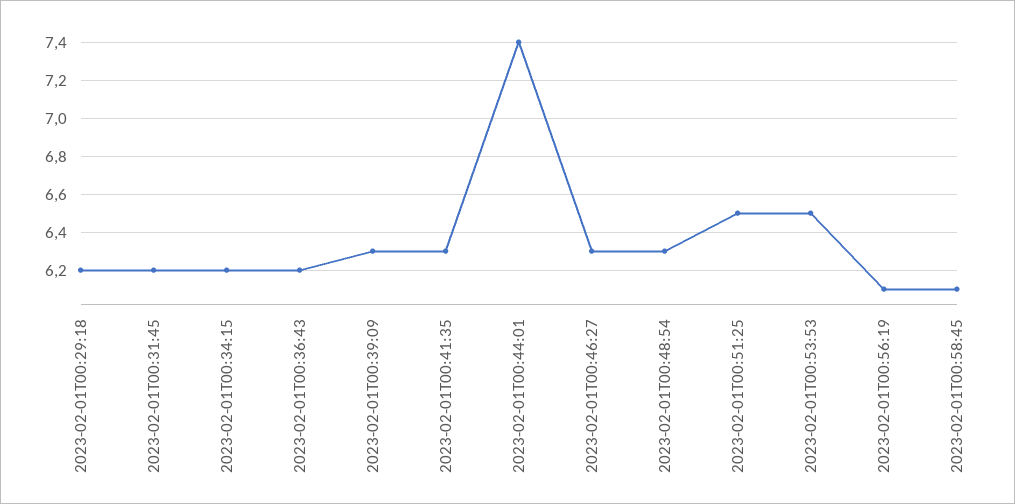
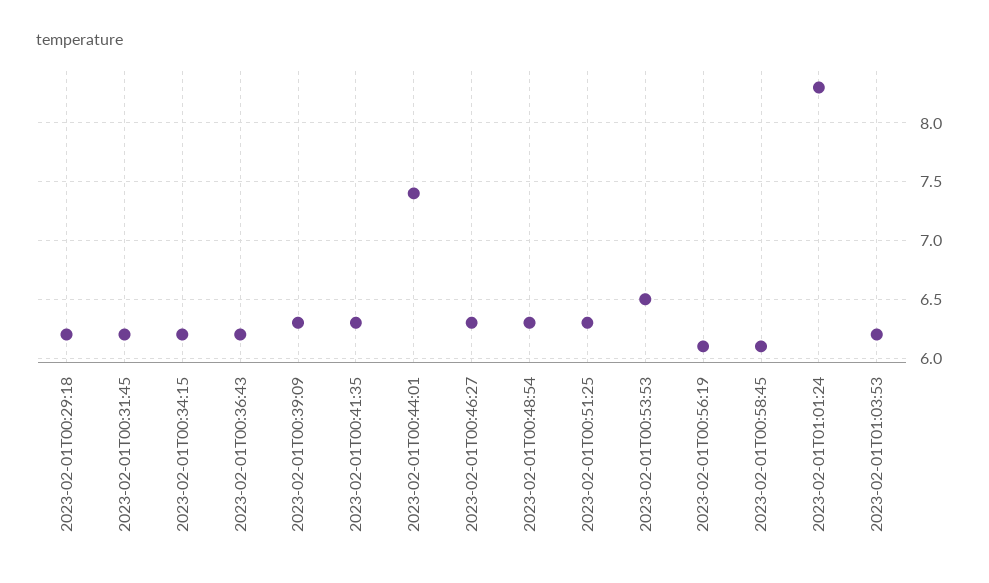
2023-02-01T00:51:25: 6.5 -> 6.3
2023-02-01T01:01:24: none -> 8.3
2023-02-01T01:03:53: none -> 6.2

